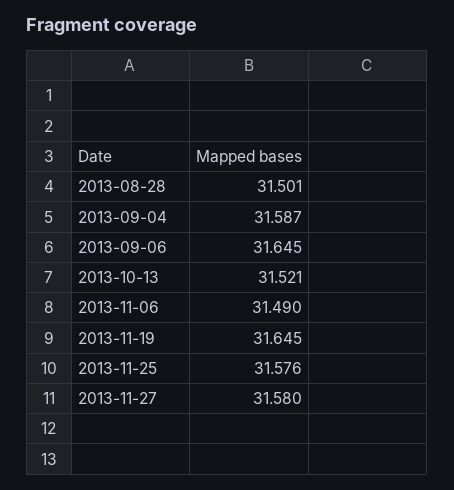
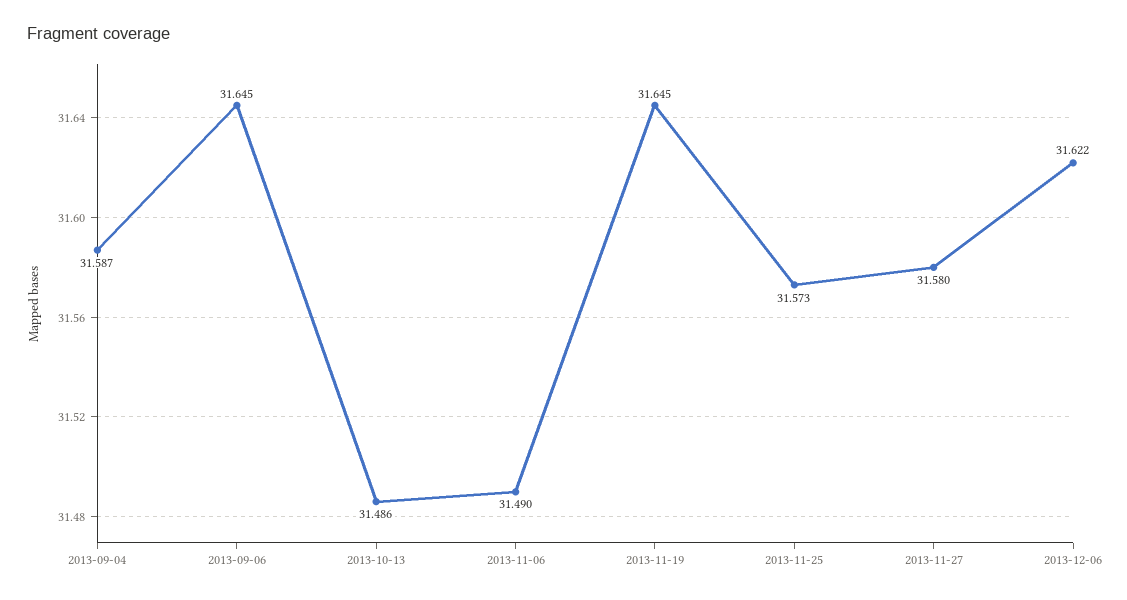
2013-08-28: 31.501 -> none
2013-10-13: 31.521 -> 31.486
2013-11-25: 31.576 -> 31.573
2013-12-06: none -> 31.622

